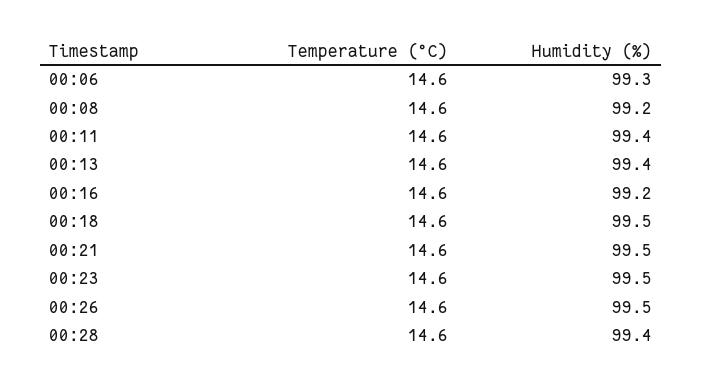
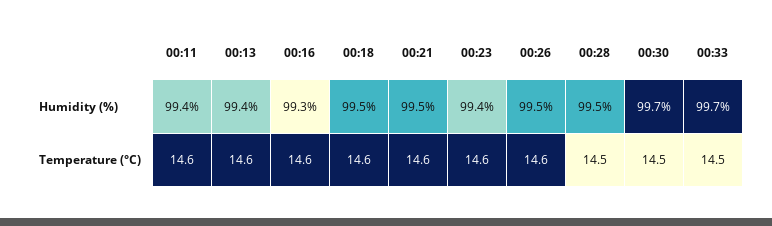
Temperature (°C), 00:06: 14.6 -> none
Humidity (%), 00:06: 99.3 -> none
Temperature (°C), 00:08: 14.6 -> none
Humidity (%), 00:08: 99.2 -> none
Humidity (%), 00:16: 99.2 -> 99.3
Humidity (%), 00:23: 99.5 -> 99.4
Temperature (°C), 00:28: 14.6 -> 14.5
Humidity (%), 00:28: 99.4 -> 99.5
Humidity (%), 00:30: none -> 99.7
Humidity (%), 00:33: none -> 99.7
Temperature (°C), 00:30: none -> 14.5
Temperature (°C), 00:33: none -> 14.5

